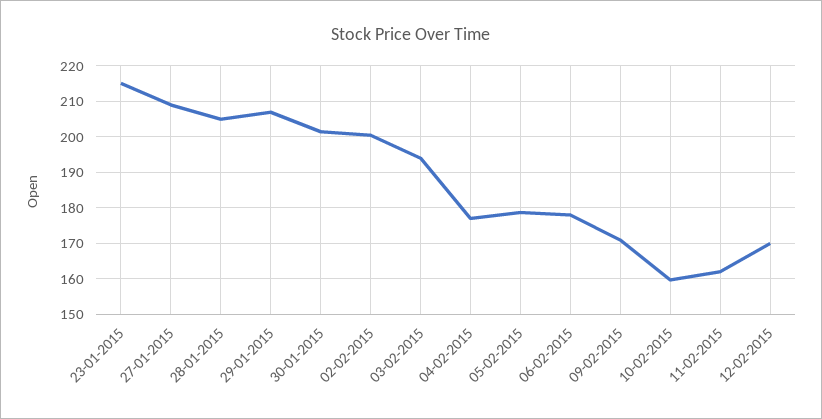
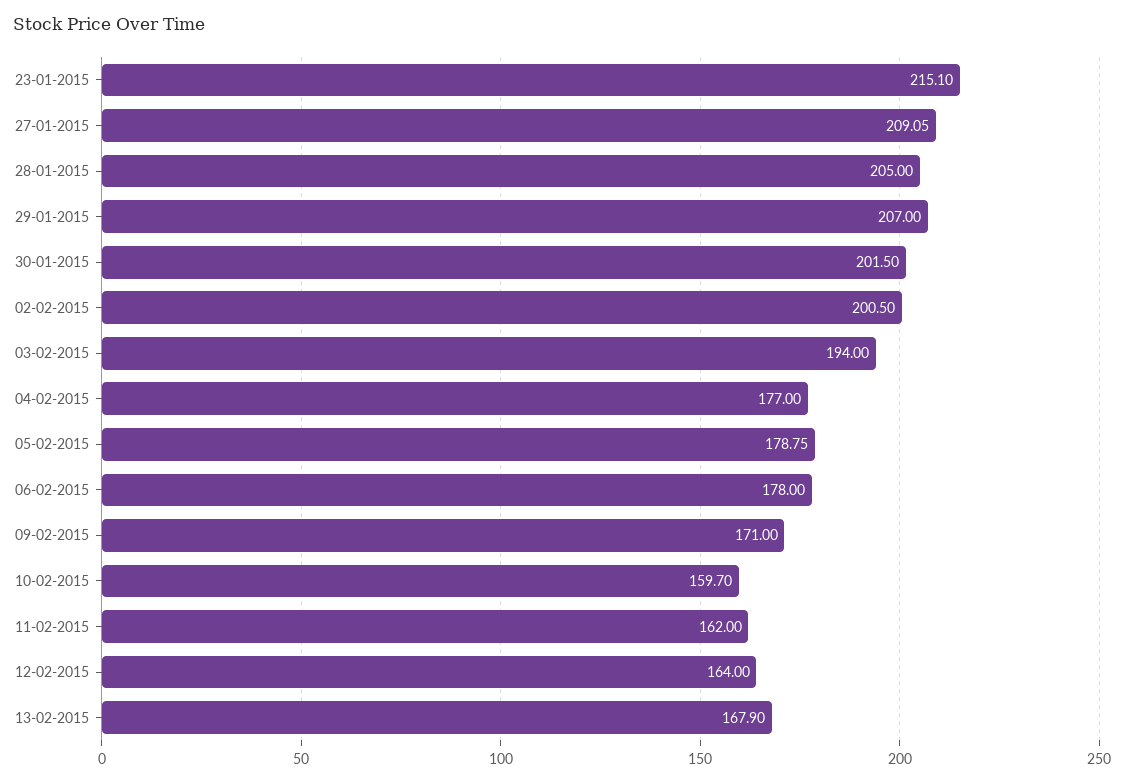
12-02-2015: 170 -> 164
13-02-2015: none -> 167.9

